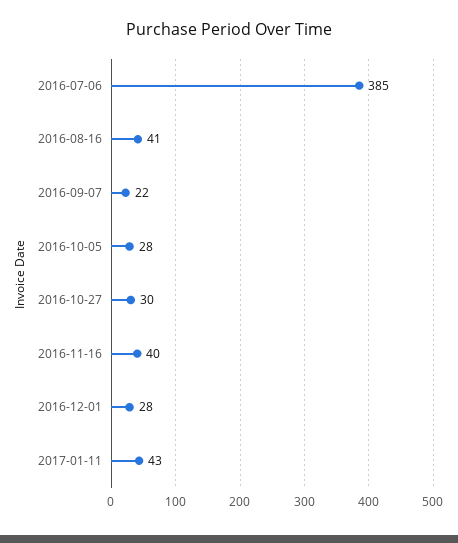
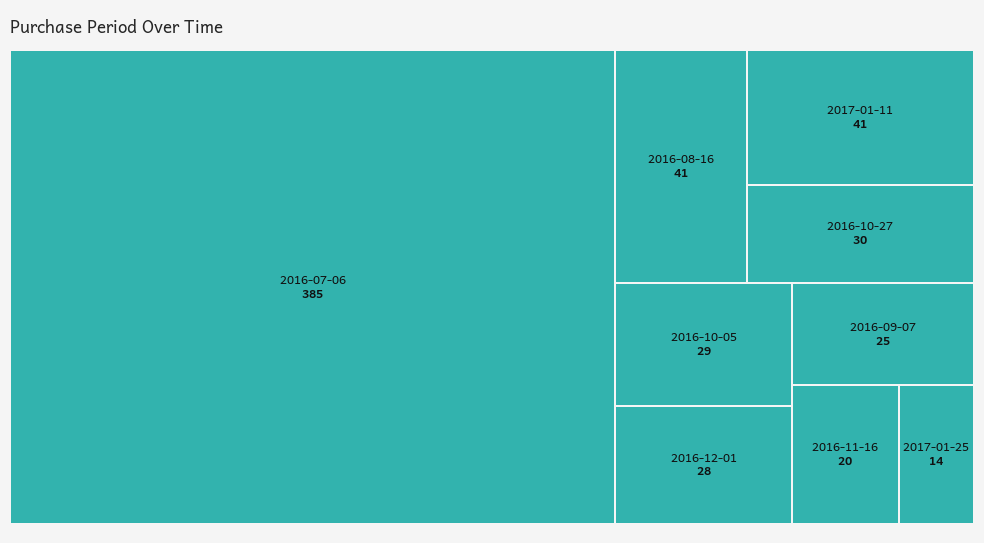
2016-09-07: 22 -> 25
2016-10-05: 28 -> 29
2016-11-16: 40 -> 20
2017-01-11: 43 -> 41
2017-01-25: none -> 14

